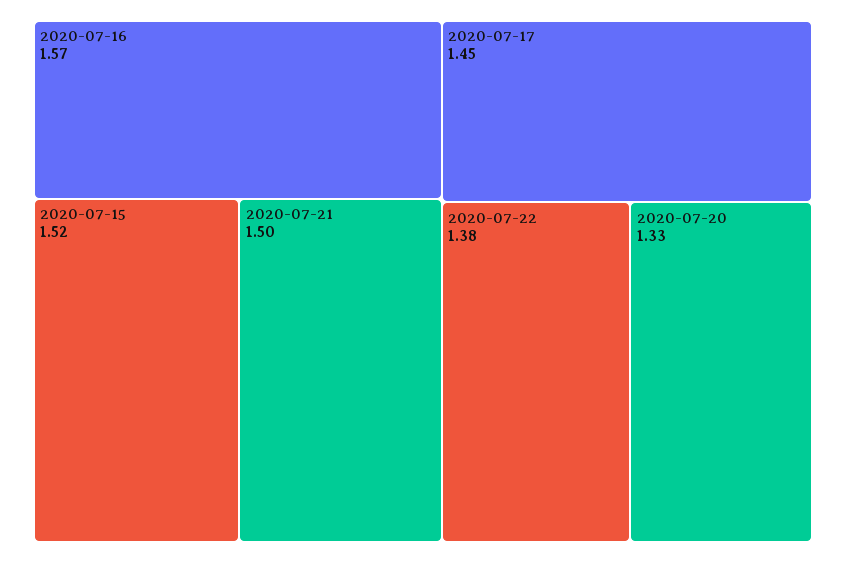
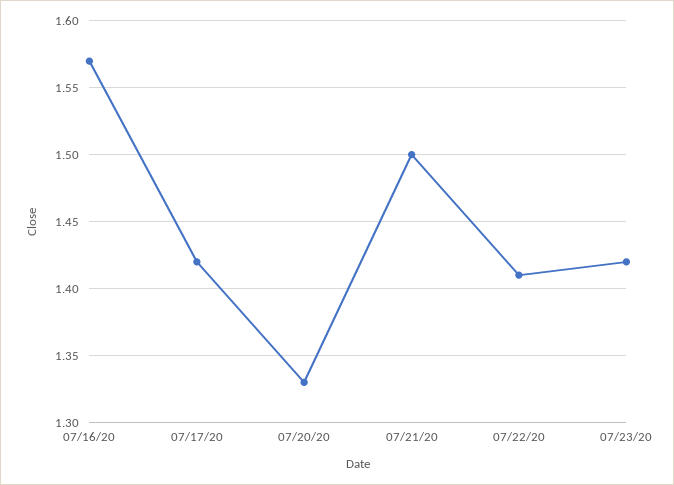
2020-07-15: 1.52 -> none
2020-07-17: 1.45 -> 1.42
2020-07-22: 1.38 -> 1.41
07/23/20: none -> 1.42

